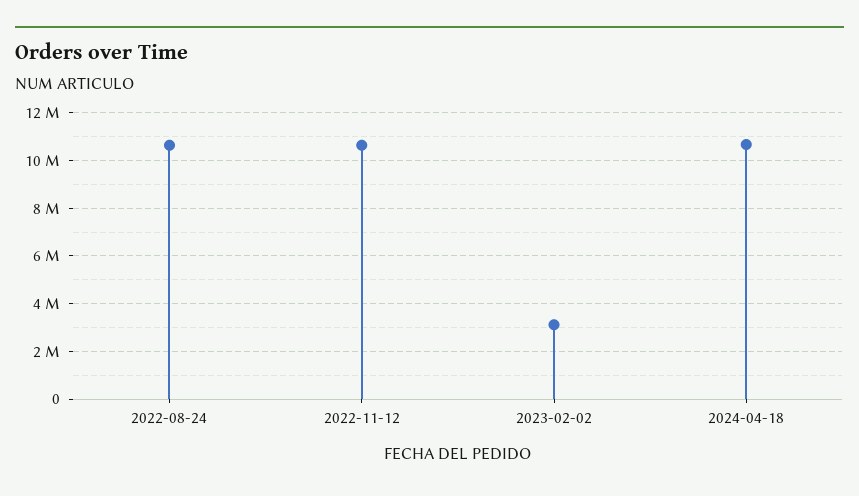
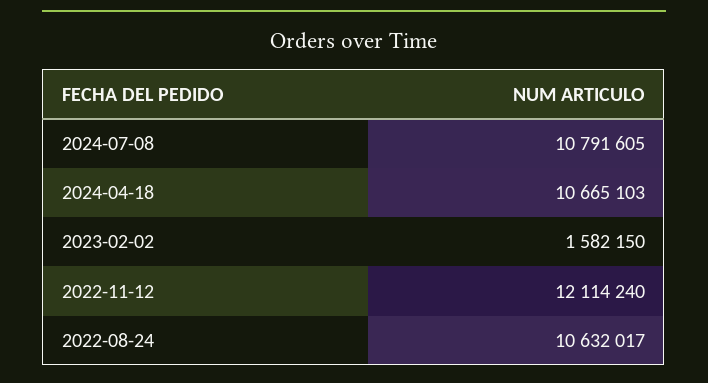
2022-11-12: 10500000 -> 12114240
2023-02-02: 3000000 -> 1582150
2024-07-08: none -> 10791605

